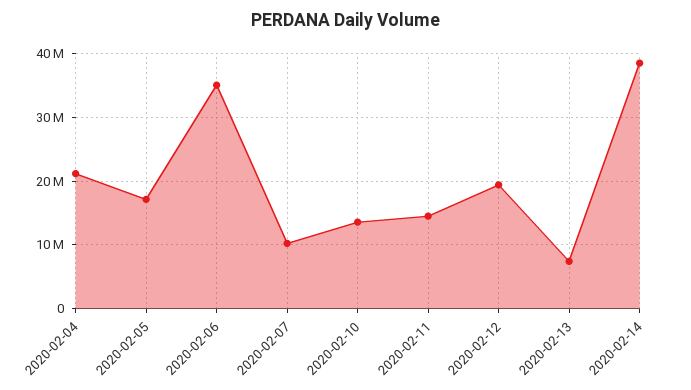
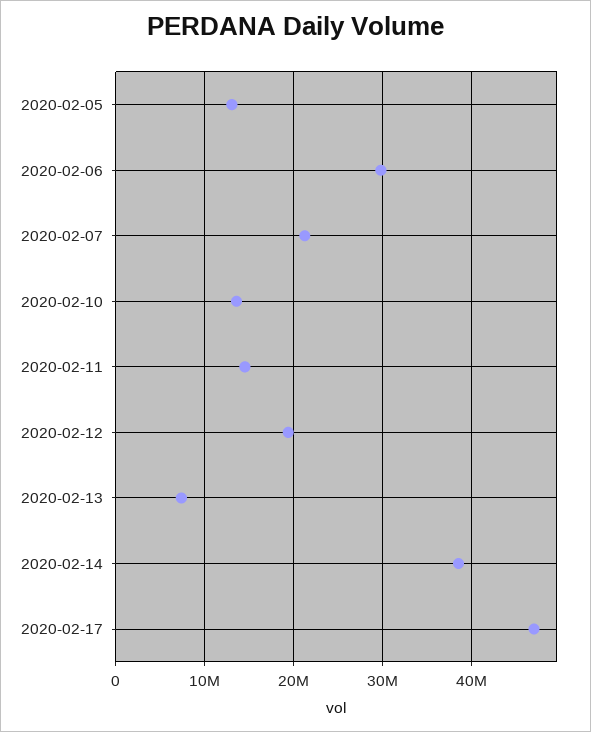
2020-02-04: 21000000 -> none
2020-02-05: 17000000 -> 13000000
2020-02-06: 35000000 -> 30000000
2020-02-07: 10000000 -> 21000000
2020-02-17: none -> 47000000

